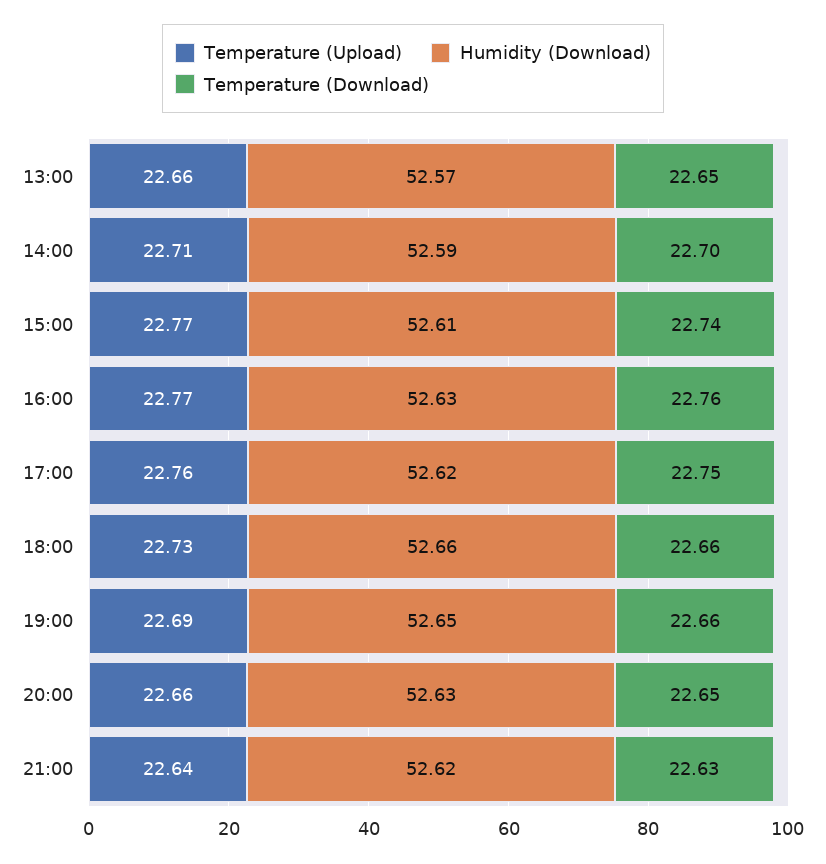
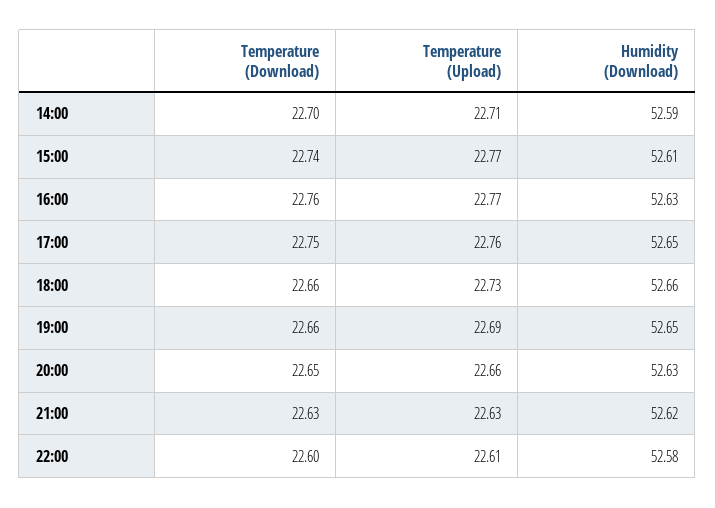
Temperature (Upload), 13:00: 22.66 -> none
Humidity (Download), 13:00: 52.57 -> none
Temperature (Download), 13:00: 22.65 -> none
Humidity (Download), 17:00: 52.62 -> 52.65
Temperature (Upload), 21:00: 22.64 -> 22.63
Temperature (Download), 22:00: none -> 22.6
Temperature (Upload), 22:00: none -> 22.61
Humidity (Download), 22:00: none -> 52.58

